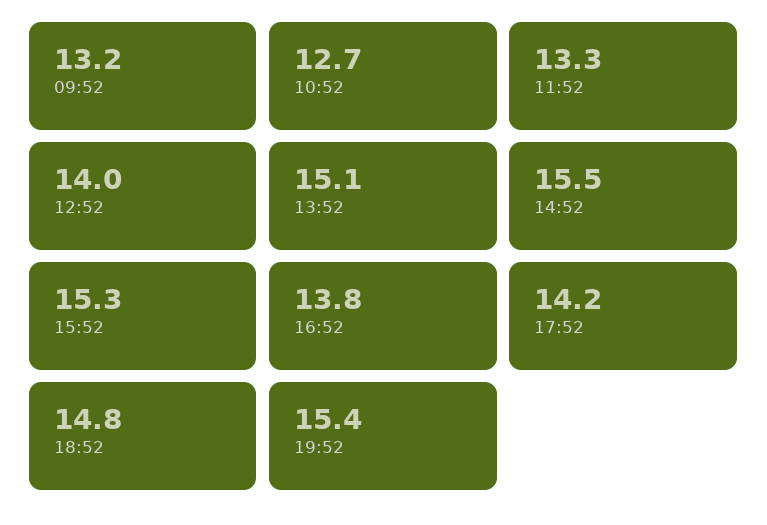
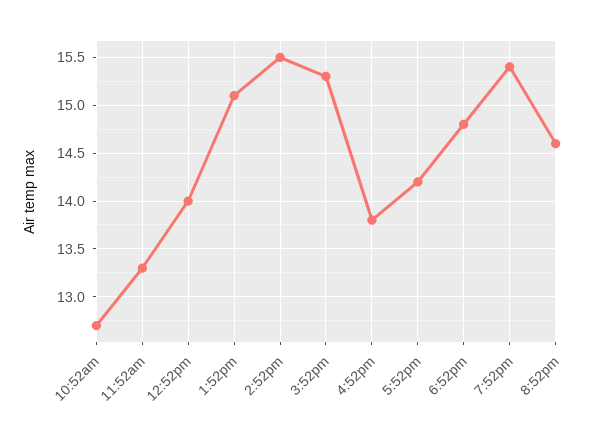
09:52: 13.2 -> none
8:52pm: none -> 14.6

